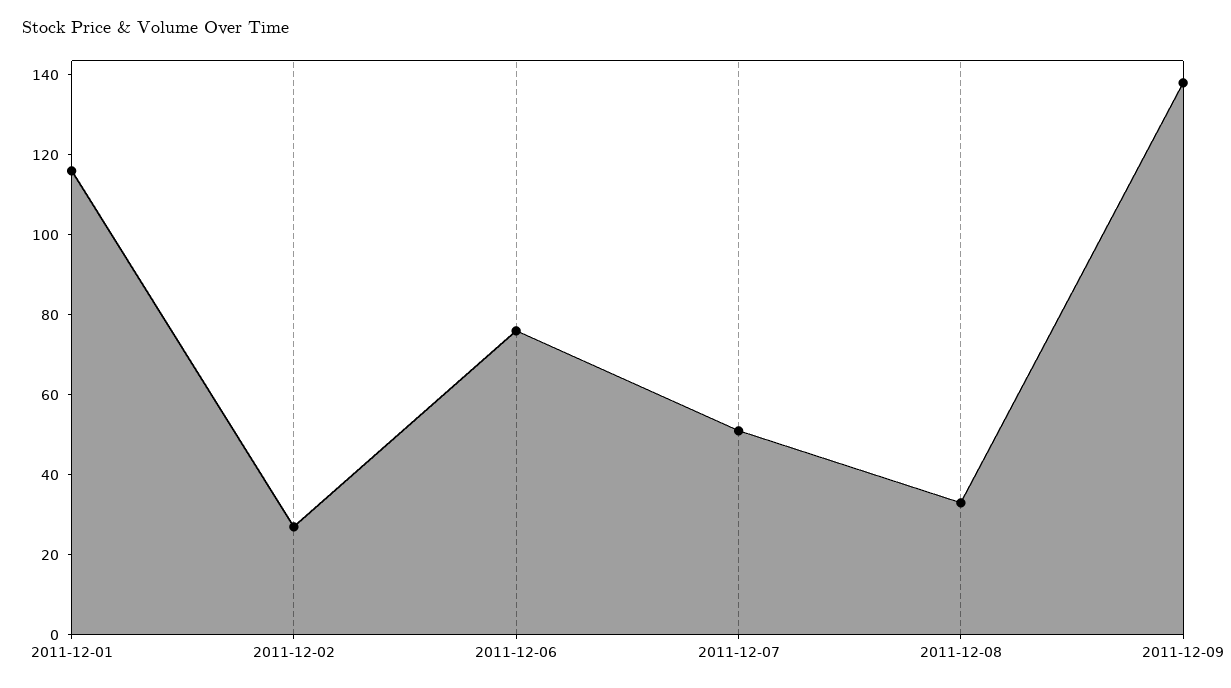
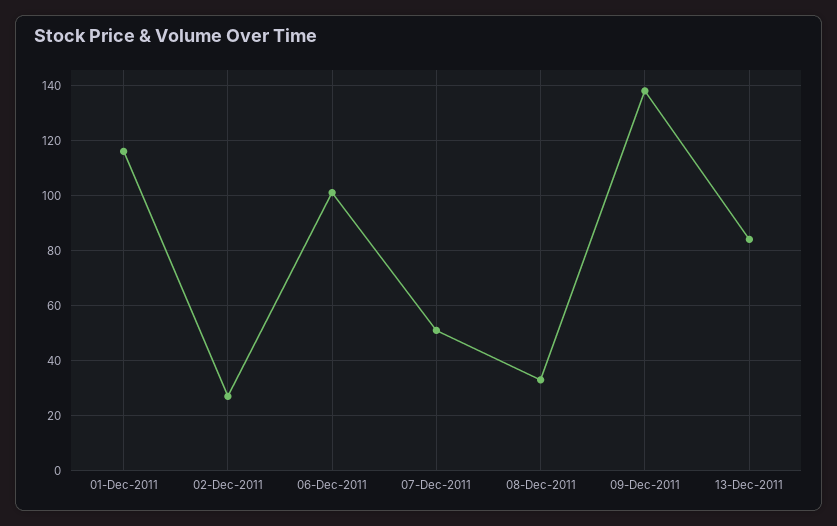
2011-12-06: 75 -> 100
13-Dec-2011: none -> 85

